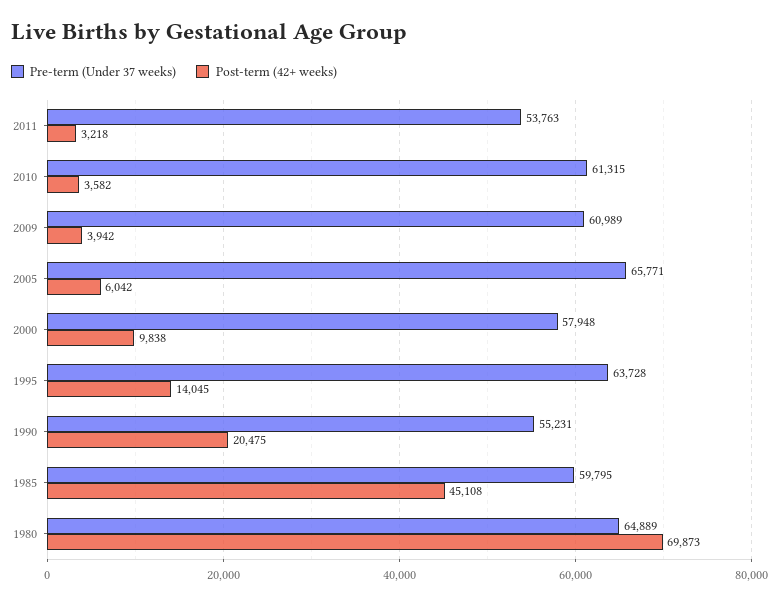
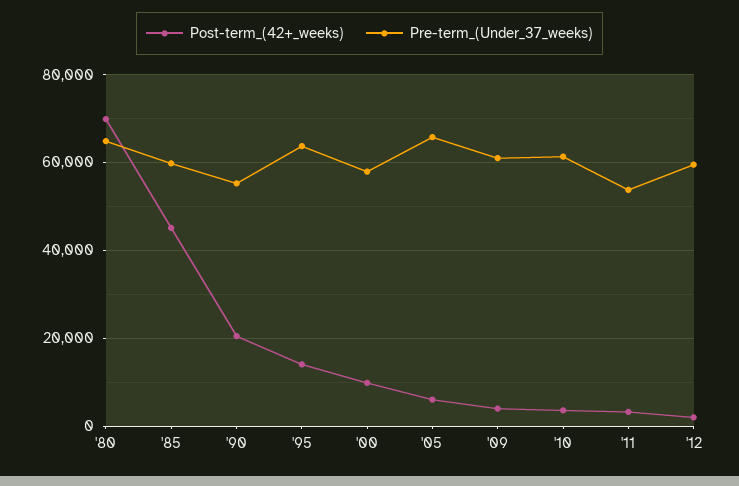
Post-term (42+ weeks), '12: none -> 2000
Pre-term (Under 37 weeks), '12: none -> 60000

